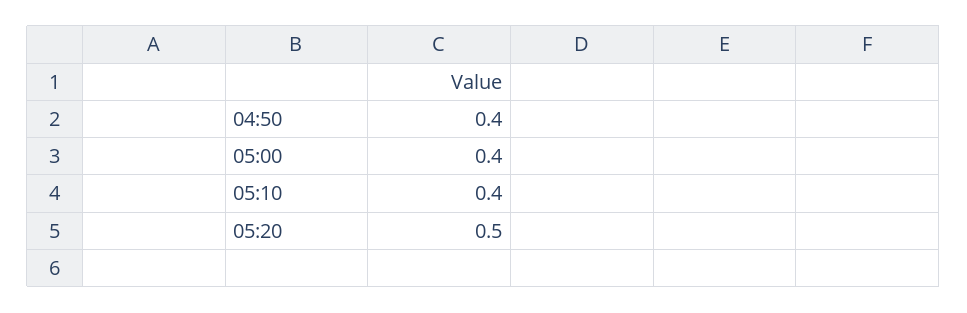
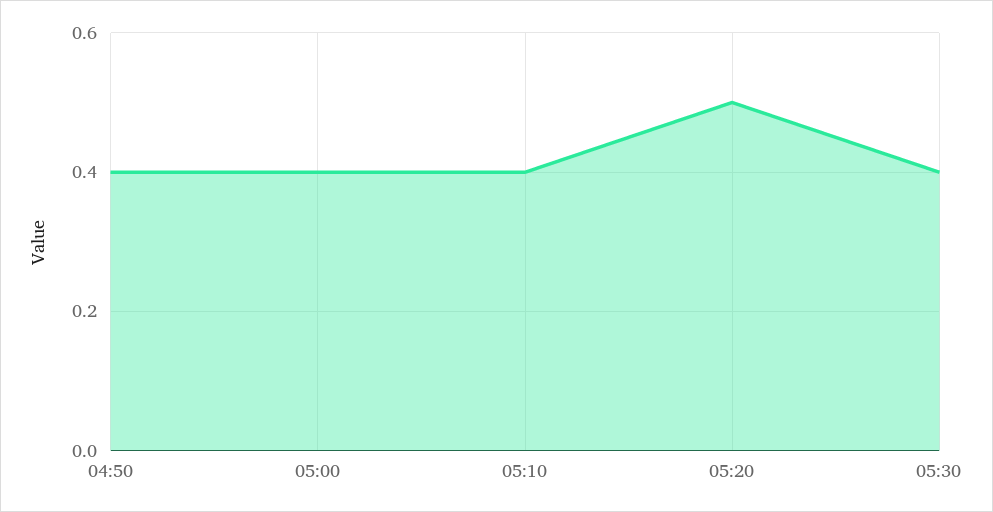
05:30: none -> 0.4

